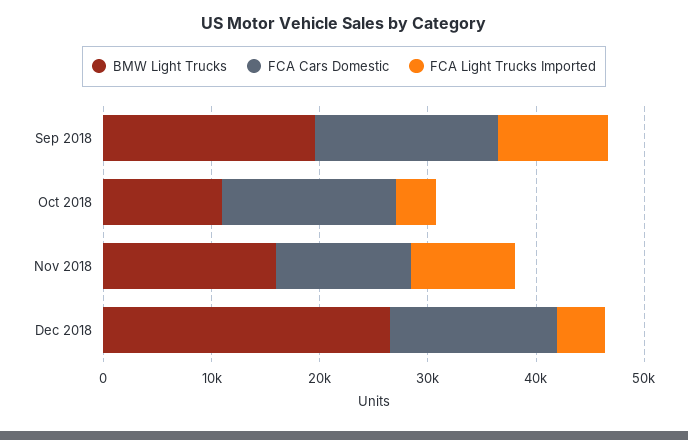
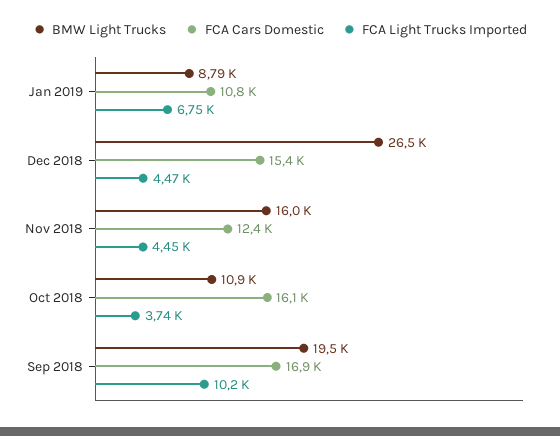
FCA Light Trucks Imported, Nov 2018: 10000 -> 4450
BMW Light Trucks, Jan 2019: none -> 8790
FCA Cars Domestic, Jan 2019: none -> 10800
FCA Light Trucks Imported, Jan 2019: none -> 6750

